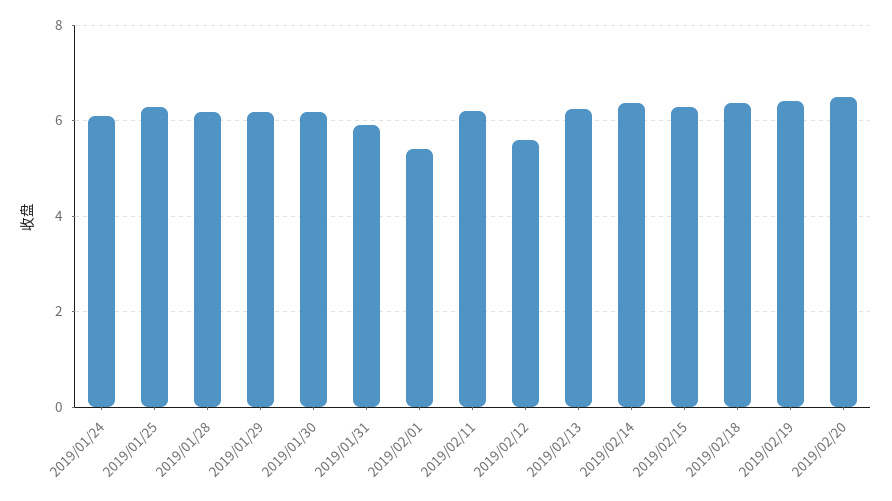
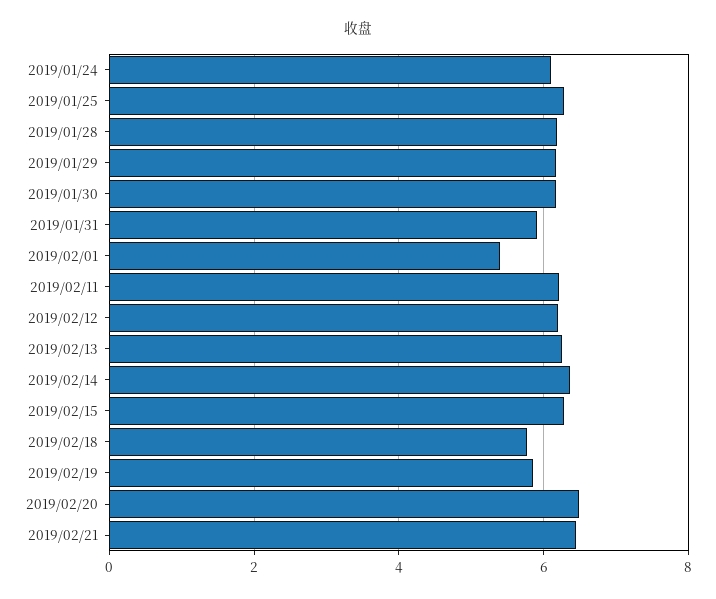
2019/02/12: 5.6 -> 6.2
2019/02/18: 6.4 -> 5.8
2019/02/19: 6.4 -> 5.8
2019/02/21: none -> 6.4

